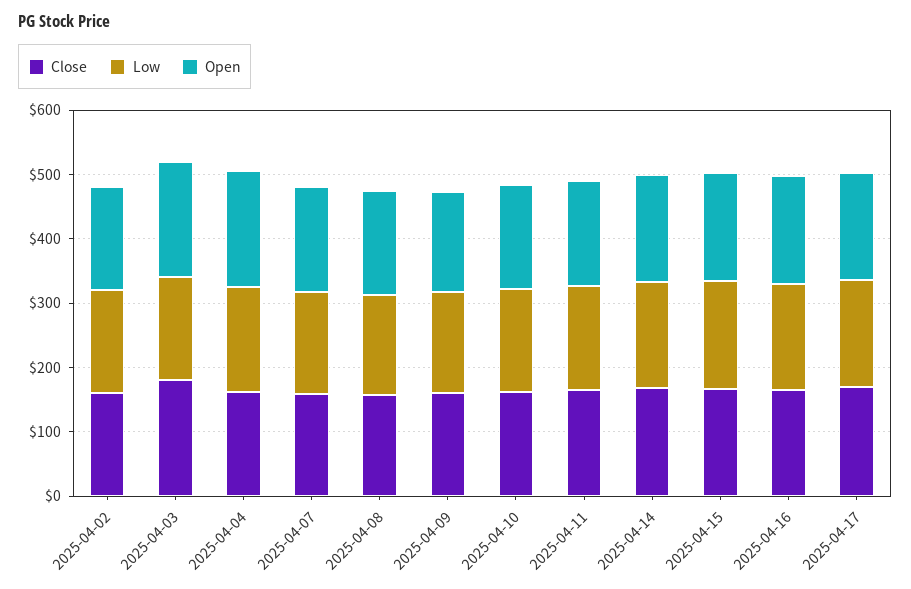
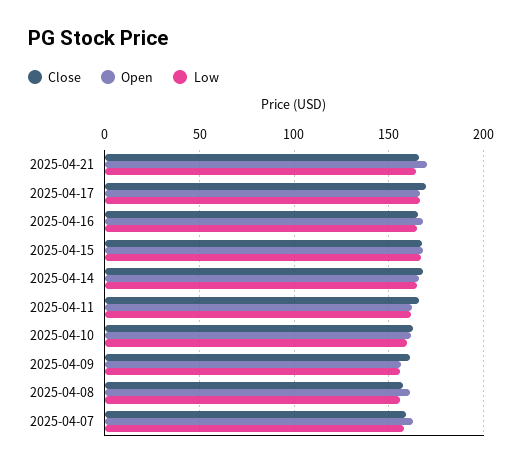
Close, 2025-04-02: 160 -> none
Low, 2025-04-02: 160 -> none
Open, 2025-04-02: 160 -> none
Close, 2025-04-03: 180 -> none
Low, 2025-04-03: 160 -> none
Open, 2025-04-03: 180 -> none
Close, 2025-04-04: 160 -> none
Low, 2025-04-04: 160 -> none
Open, 2025-04-04: 180 -> none
Close, 2025-04-21: none -> 165
Open, 2025-04-21: none -> 170
Low, 2025-04-21: none -> 165

